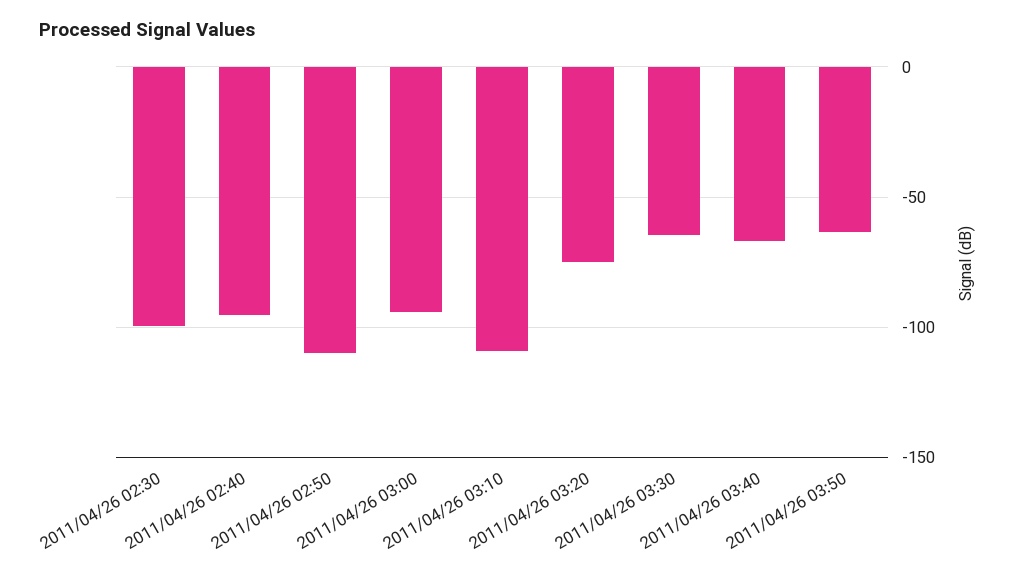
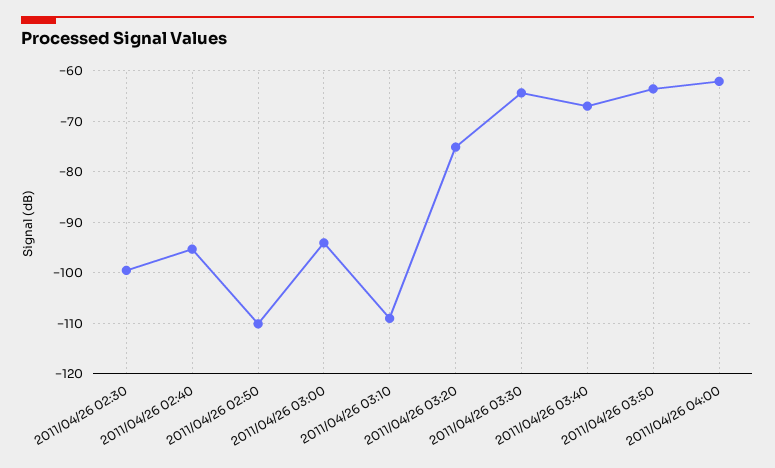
2011/04/26 04:00: none -> -62

